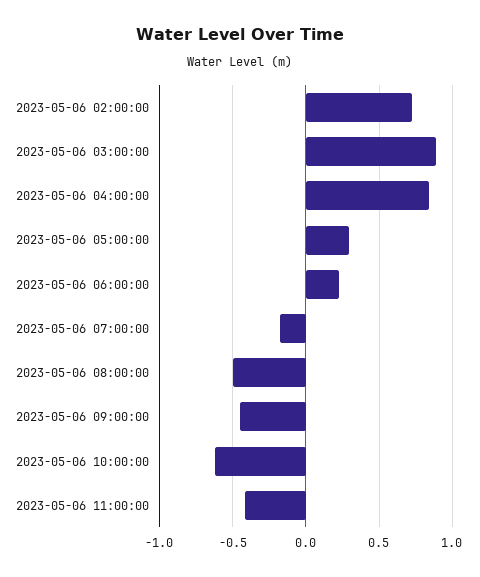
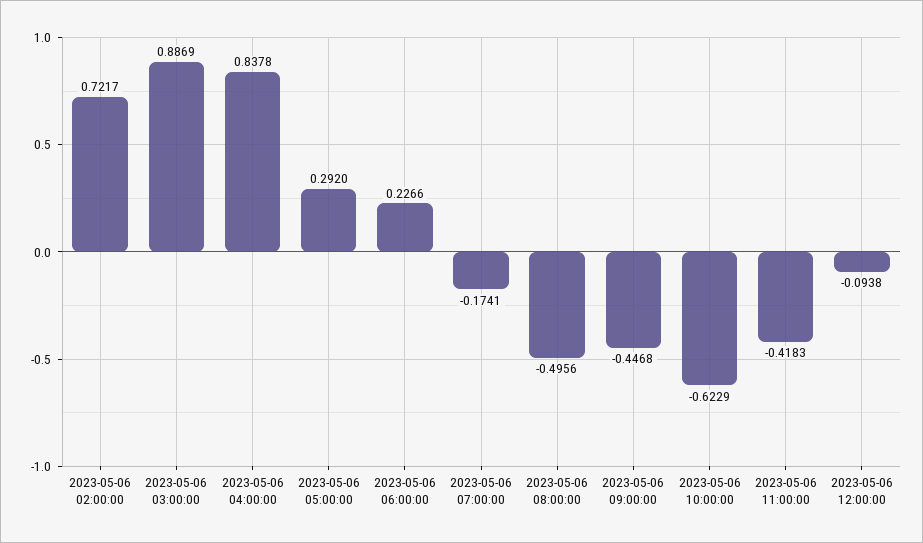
2023-05-06 12:00:00: none -> -0.0938

